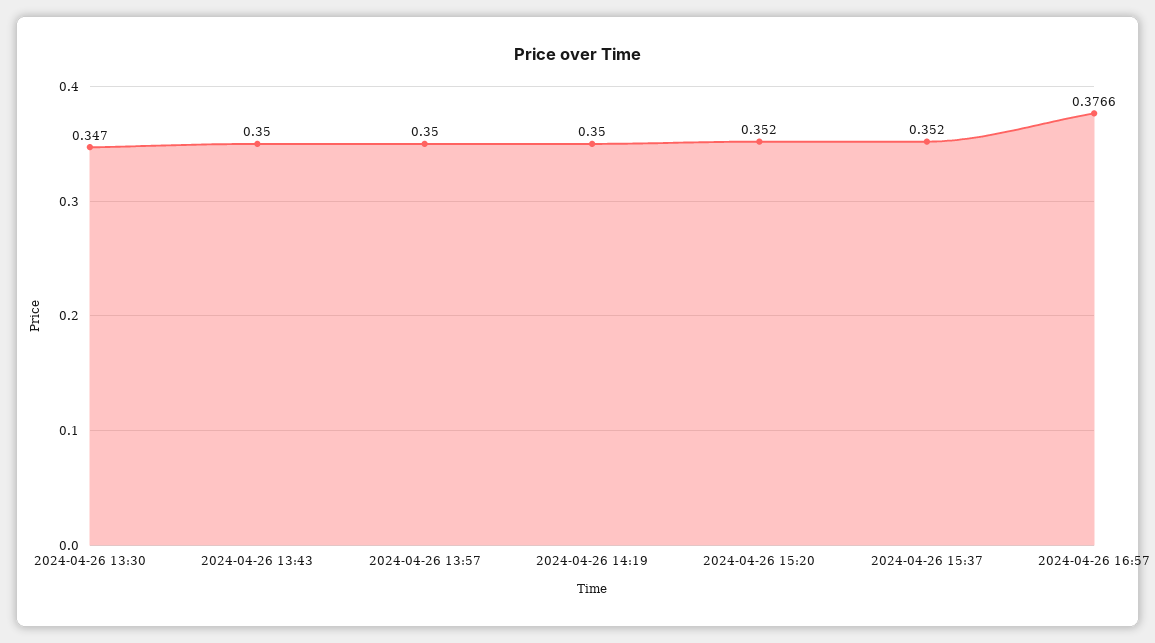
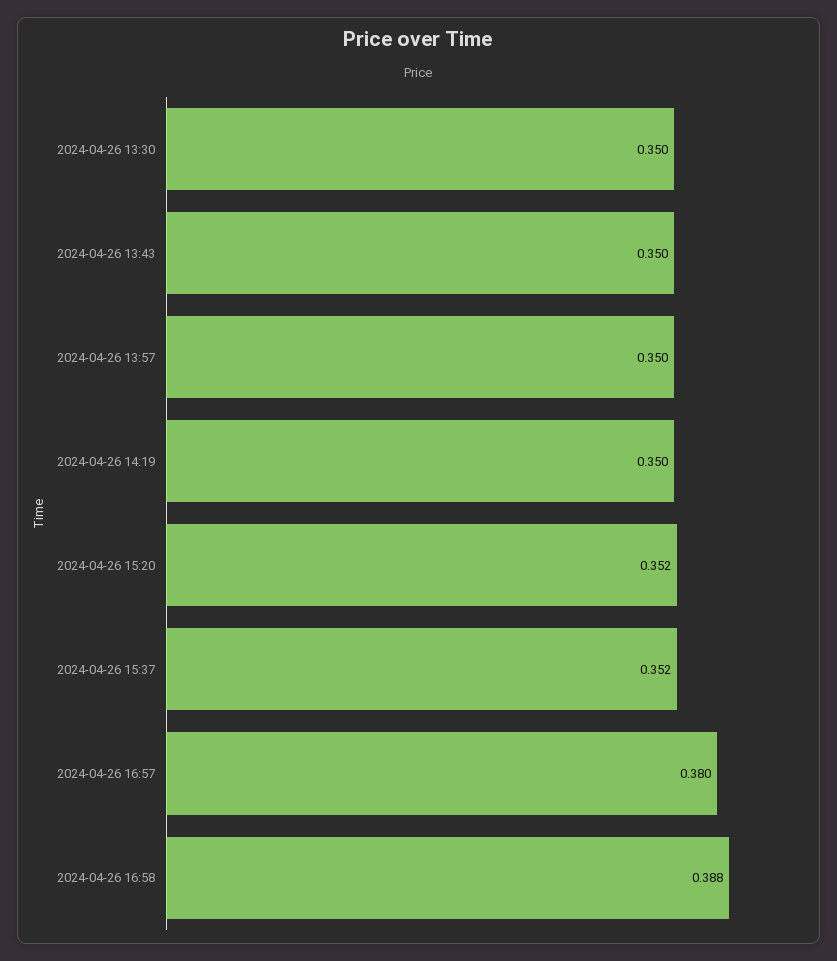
2024-04-26 13:30: 0.347 -> 0.35
2024-04-26 16:57: 0.3766 -> 0.38
2024-04-26 16:58: none -> 0.388

